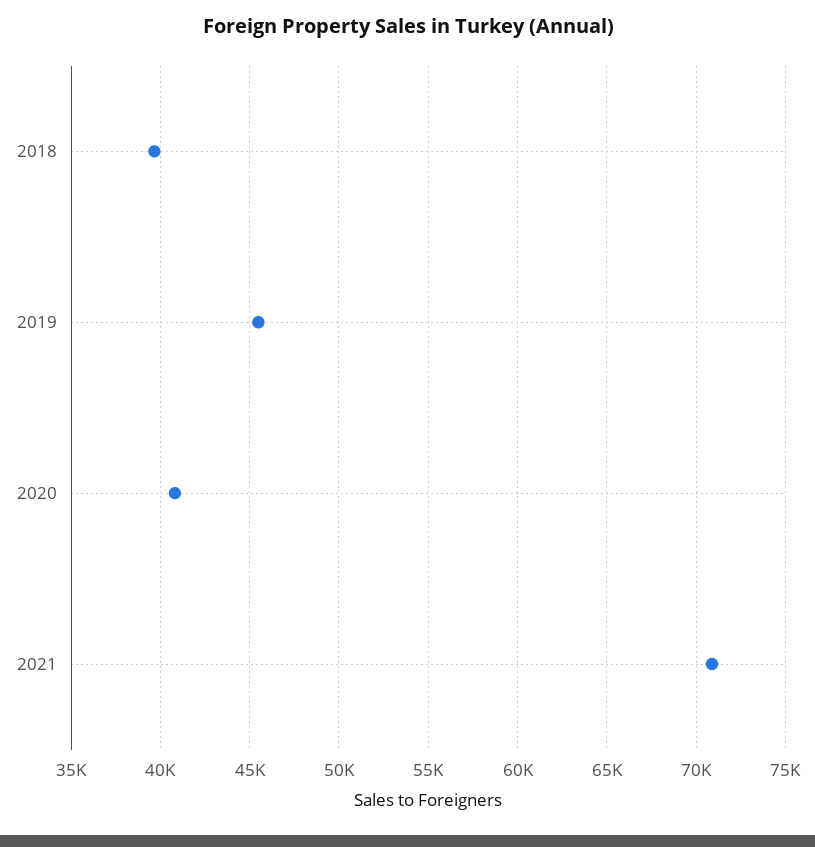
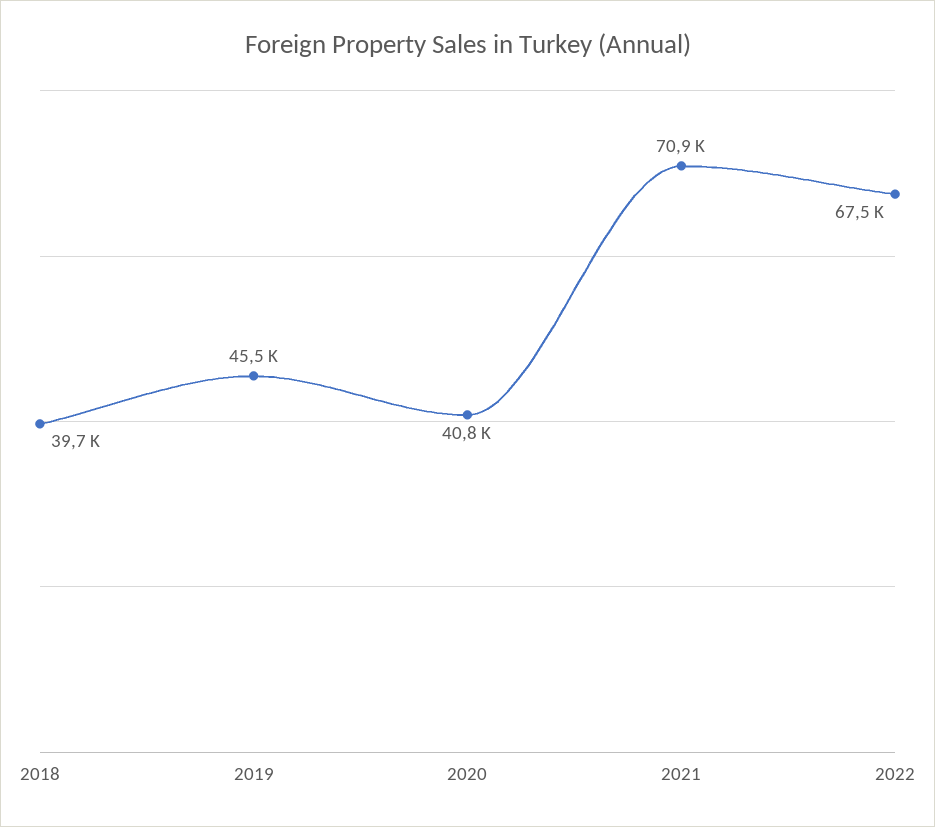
2022: none -> 67500

